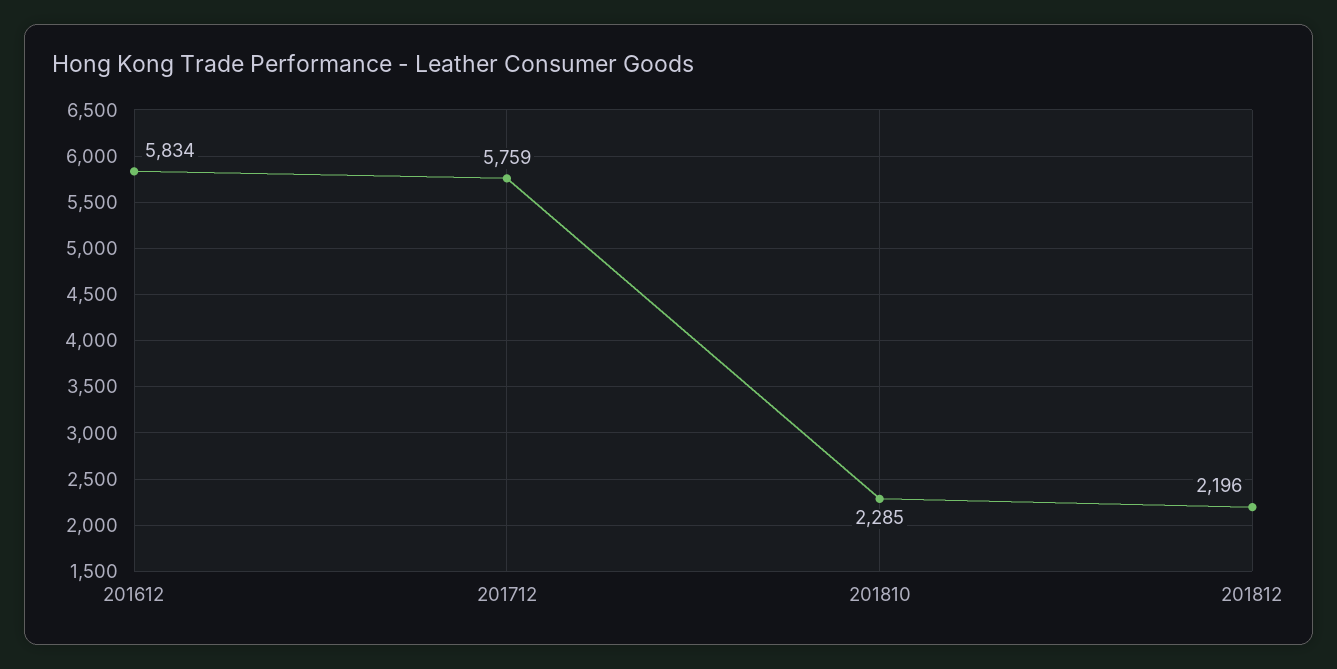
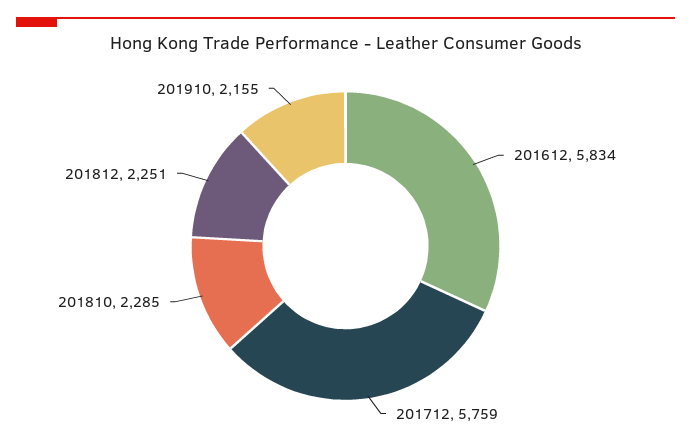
201812: 2196 -> 2251
201910: none -> 2155

